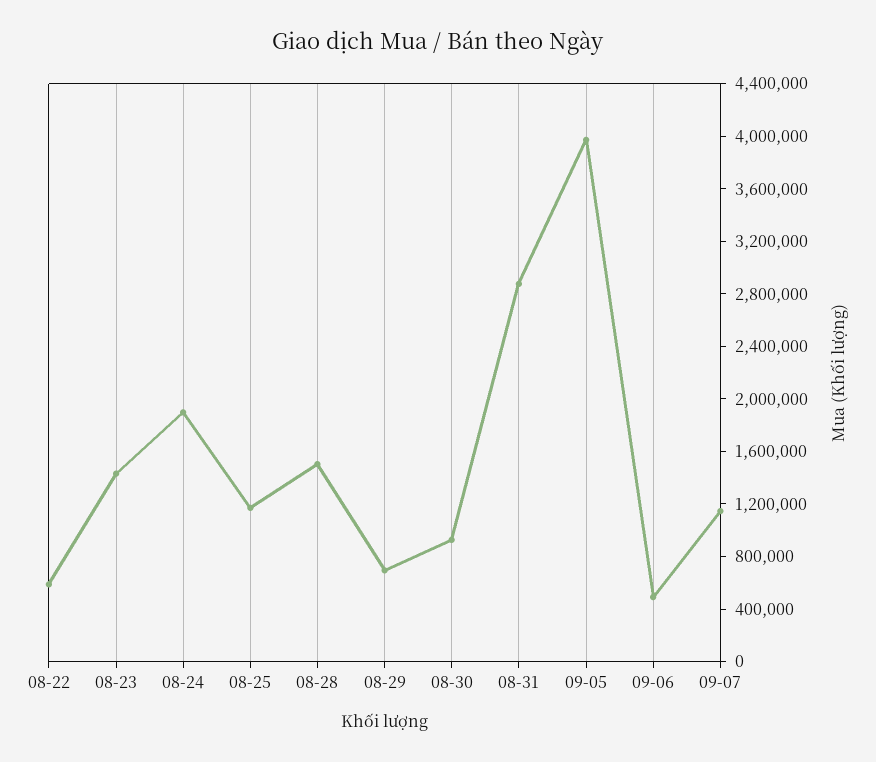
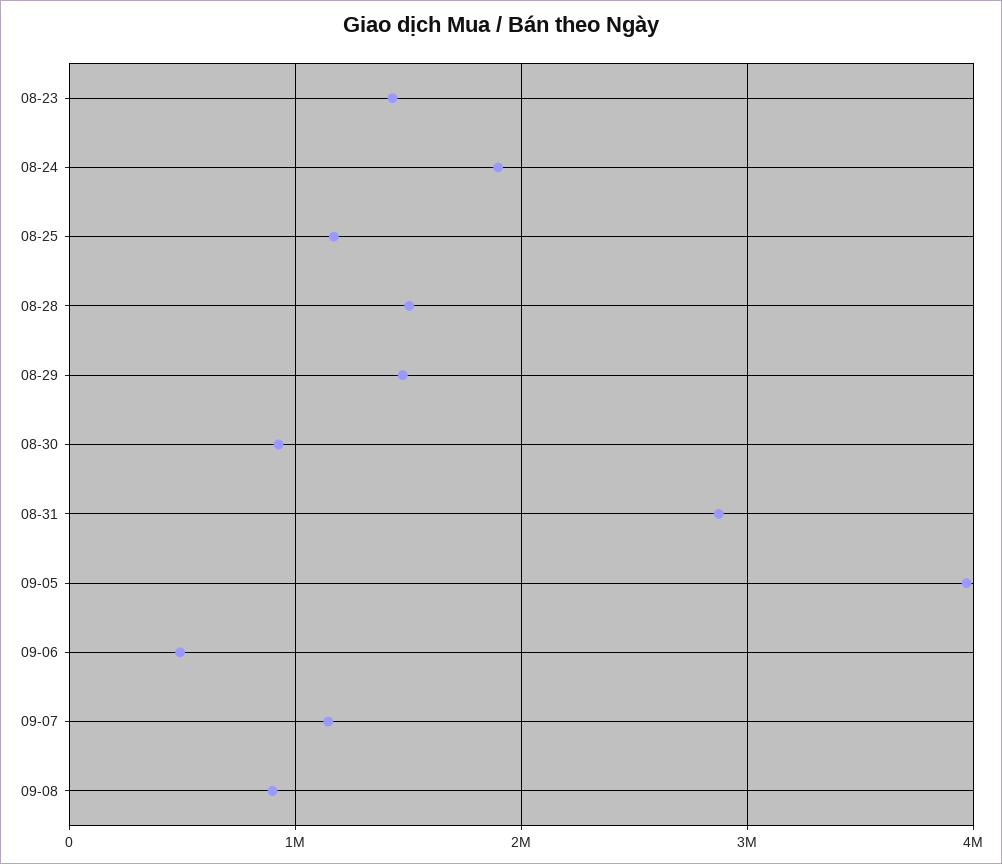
08-22: 600000 -> none
08-29: 700000 -> 1500000
09-08: none -> 900000

